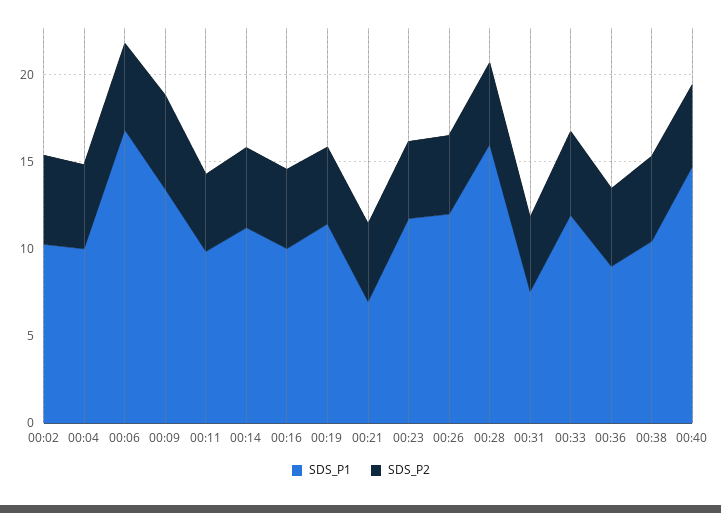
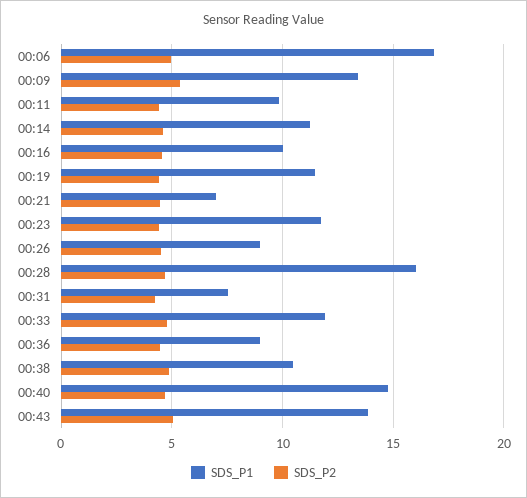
SDS_P1, 00:02: 10 -> none
SDS_P2, 00:02: 5 -> none
SDS_P1, 00:04: 10 -> none
SDS_P2, 00:04: 5 -> none
SDS_P1, 00:26: 12 -> 9
SDS_P1, 00:43: none -> 14
SDS_P2, 00:43: none -> 5

